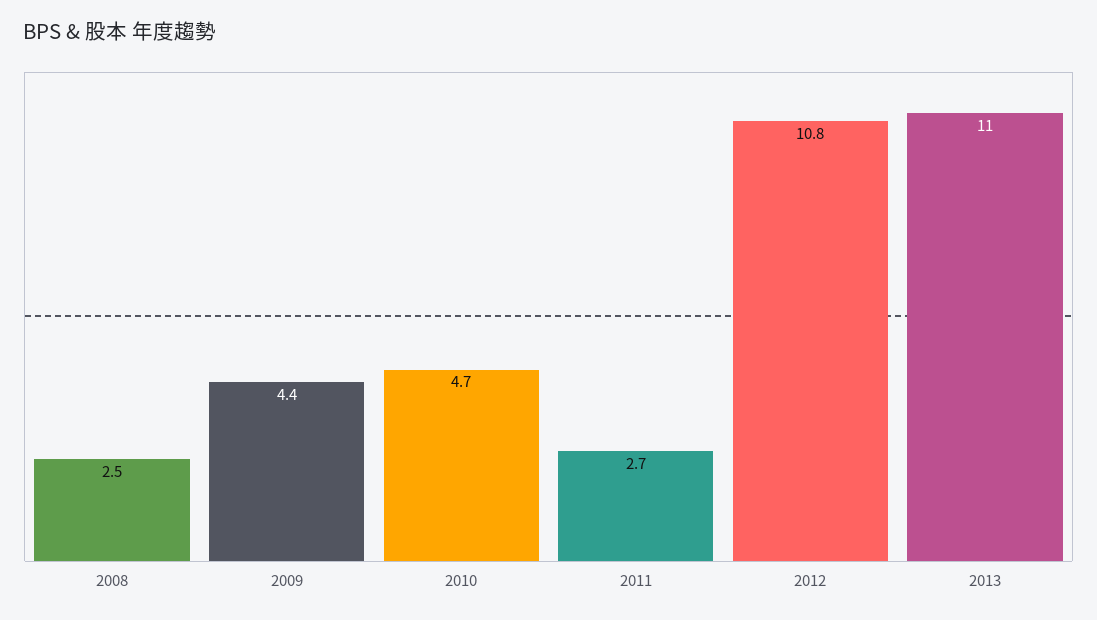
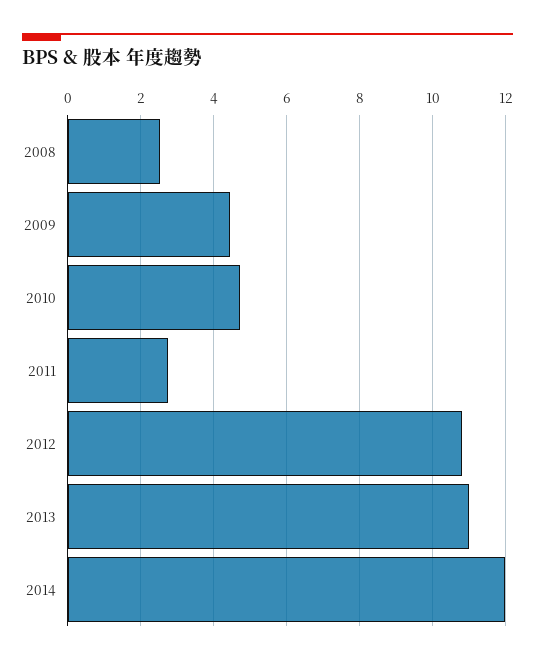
2014: none -> 12

